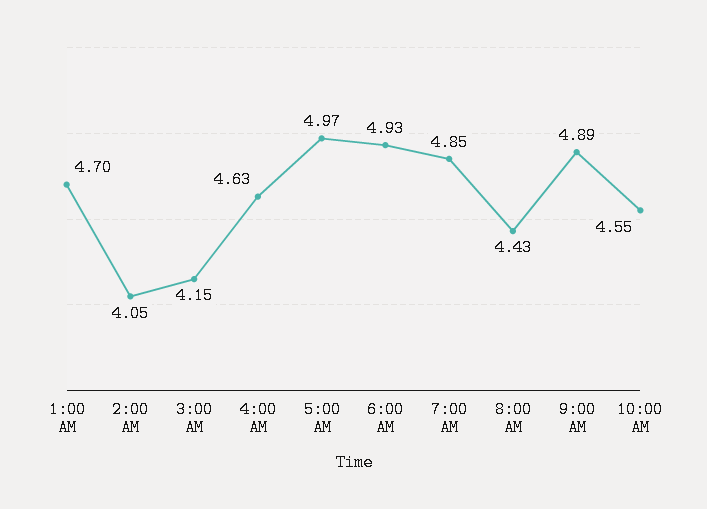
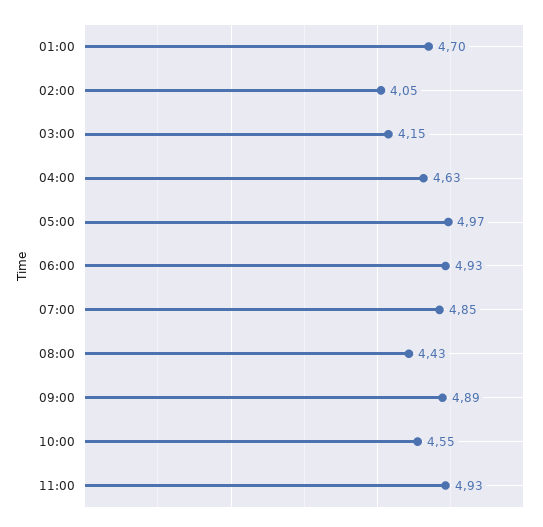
11:00: none -> 4.93

